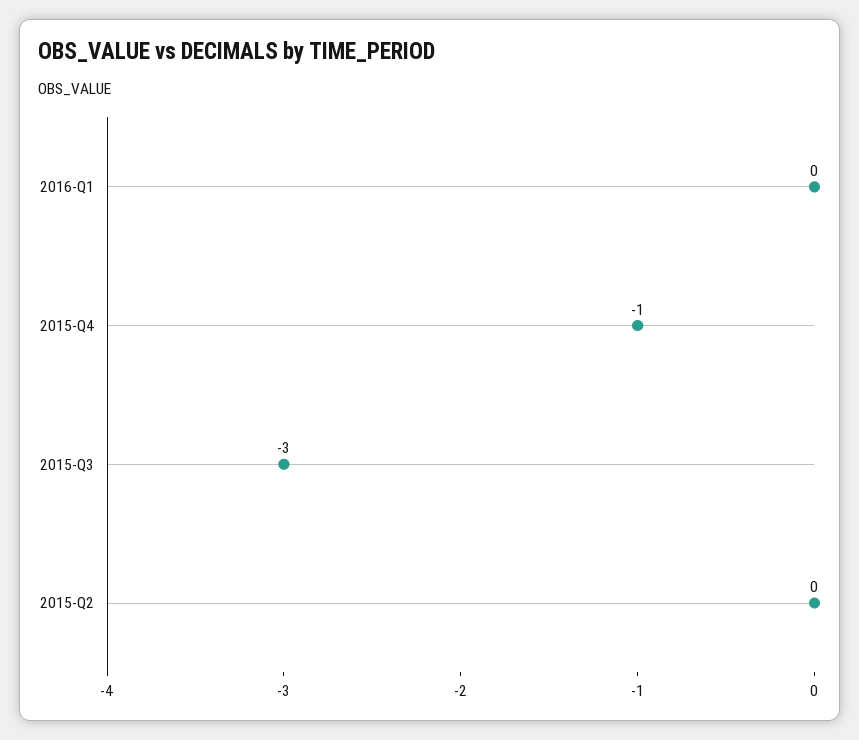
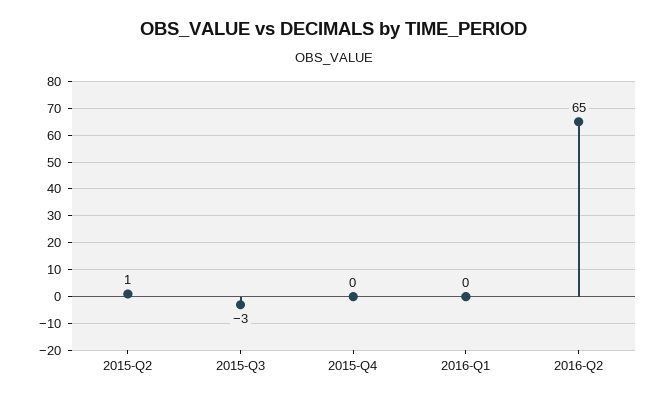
2015-Q4: -1 -> 0
2015-Q2: 0 -> 1
2016-Q2: none -> 65

